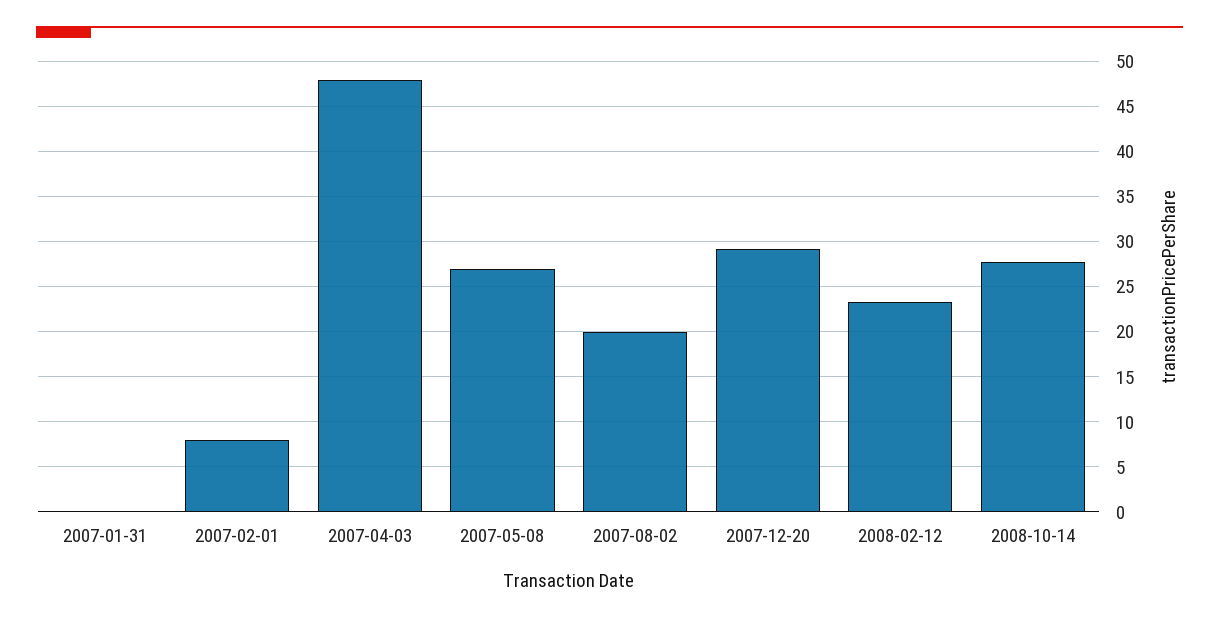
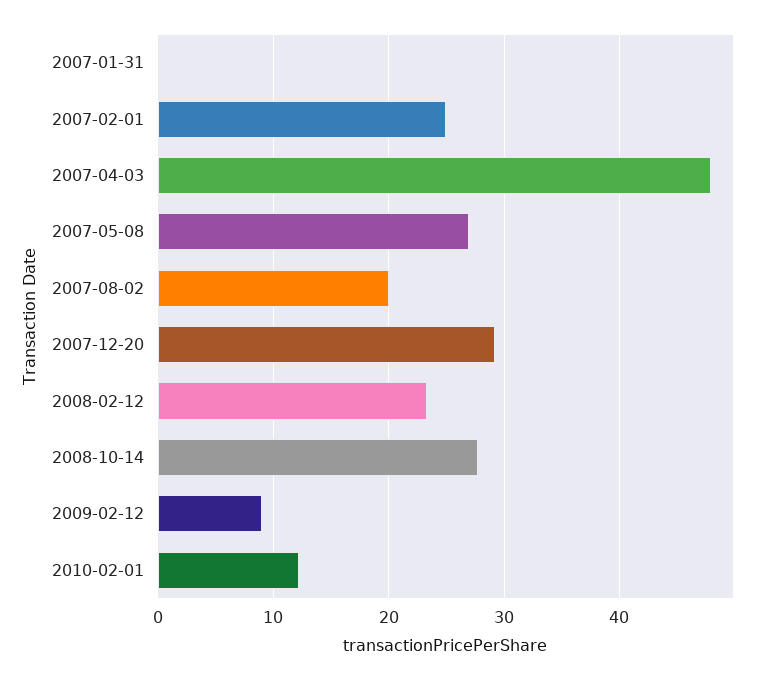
2007-02-01: 8 -> 25
2009-02-12: none -> 9
2010-02-01: none -> 12

